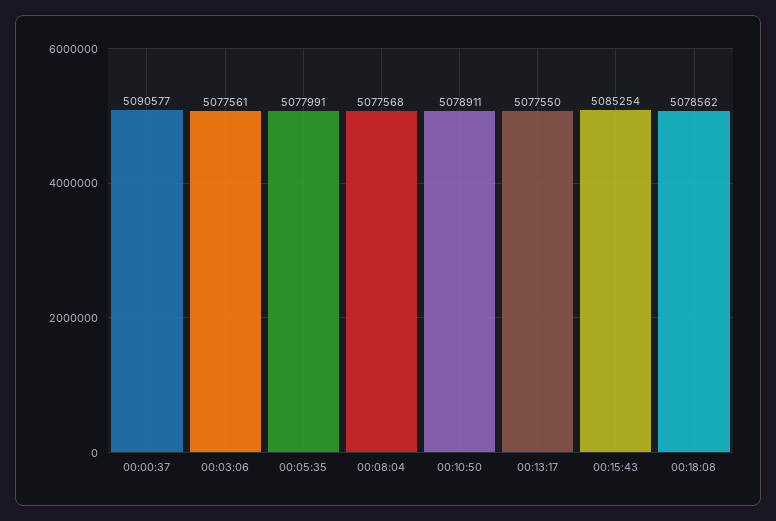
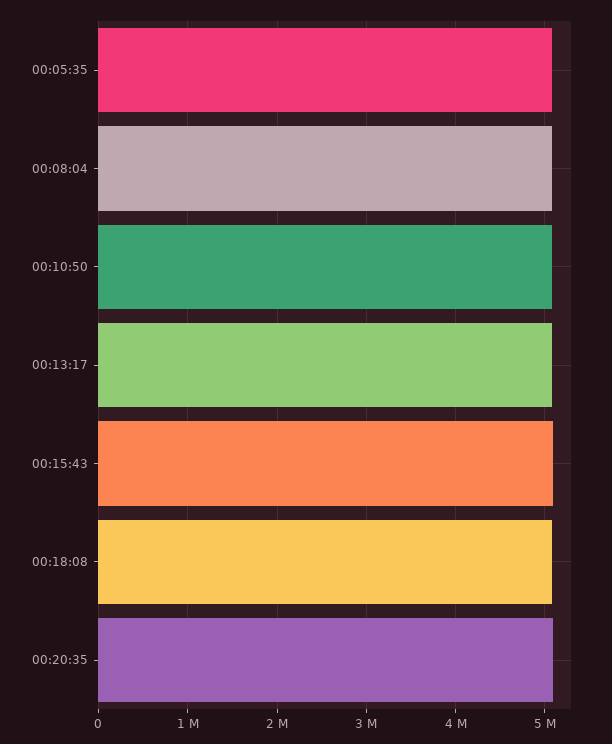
00:00:37: 5090577 -> none
00:03:06: 5077561 -> none
00:20:35: none -> 5100000

